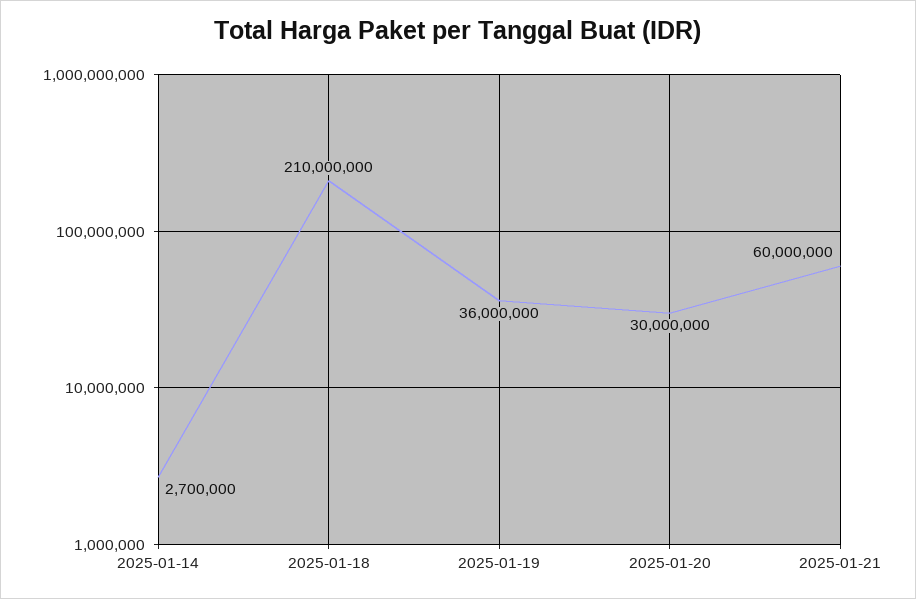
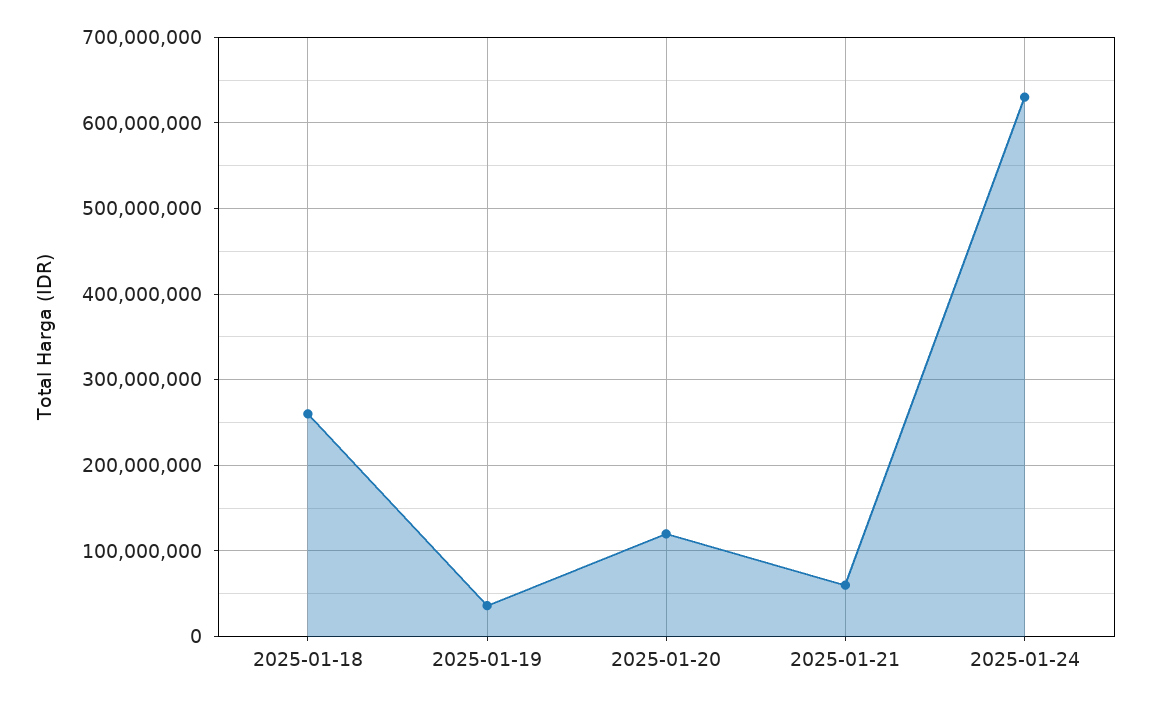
2025-01-14: 2700000 -> none
2025-01-18: 210000000 -> 260000000
2025-01-20: 30000000 -> 120000000
2025-01-24: none -> 630000000

